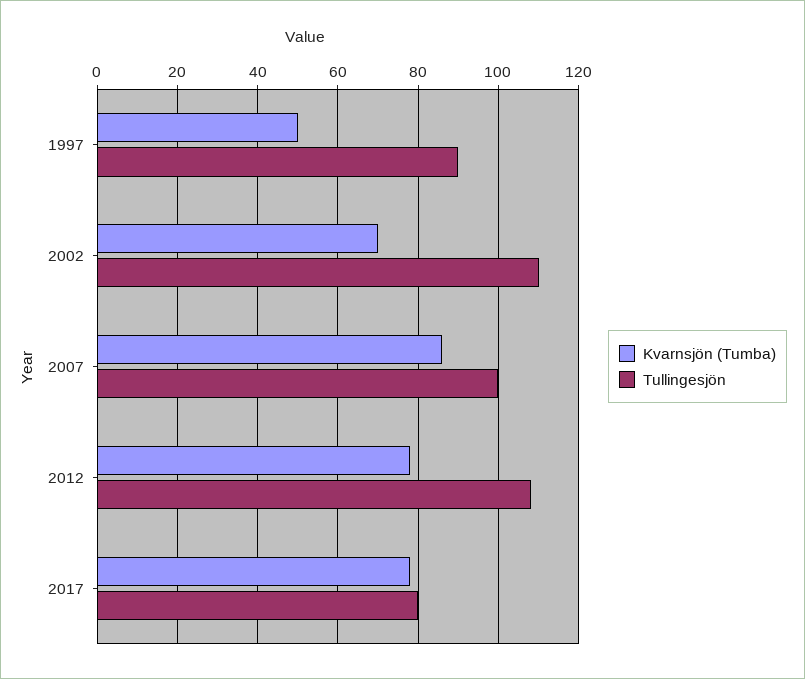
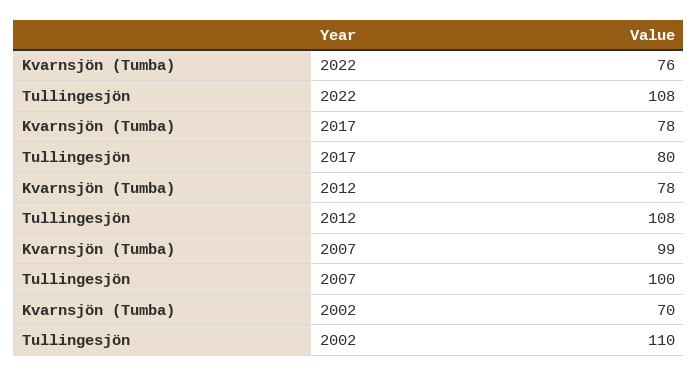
Kvarnsjön (Tumba), 1997: 50 -> none
Tullingesjön, 1997: 90 -> none
Kvarnsjön (Tumba), 2007: 85 -> 99
Kvarnsjön (Tumba), 2022: none -> 76
Tullingesjön, 2022: none -> 108

